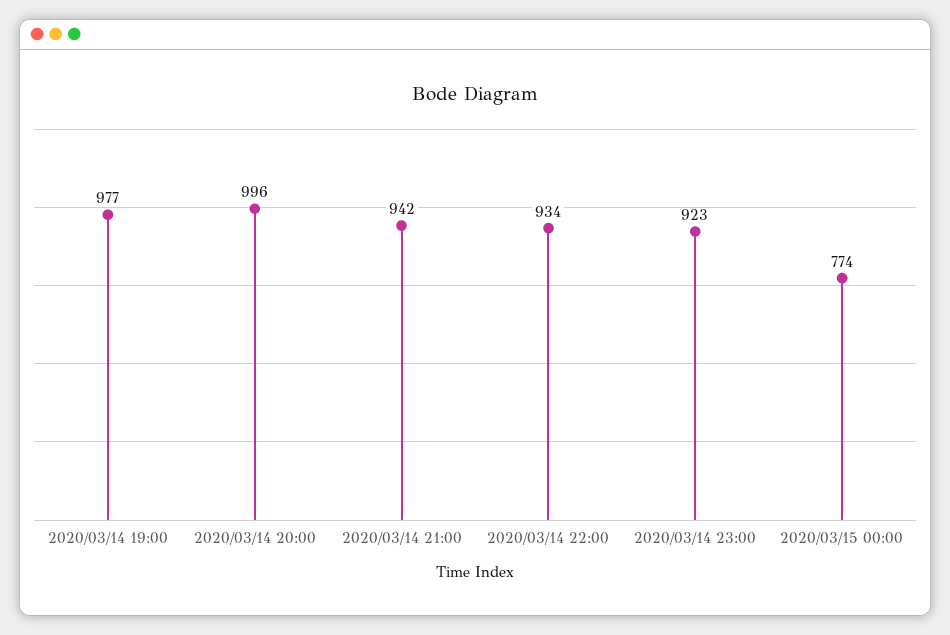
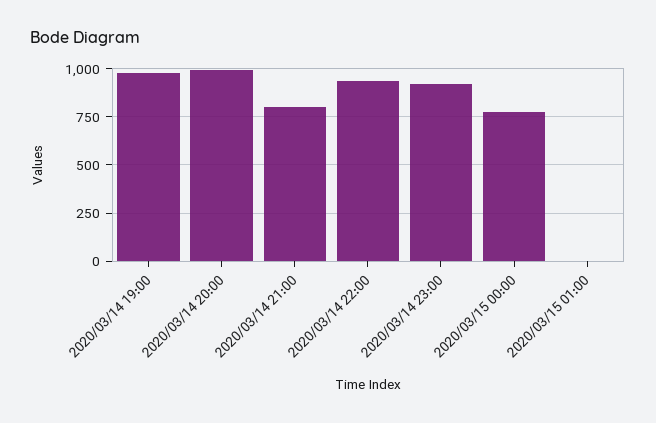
2020/03/14 21:00: 942 -> 800
2020/03/15 01:00: none -> 0

